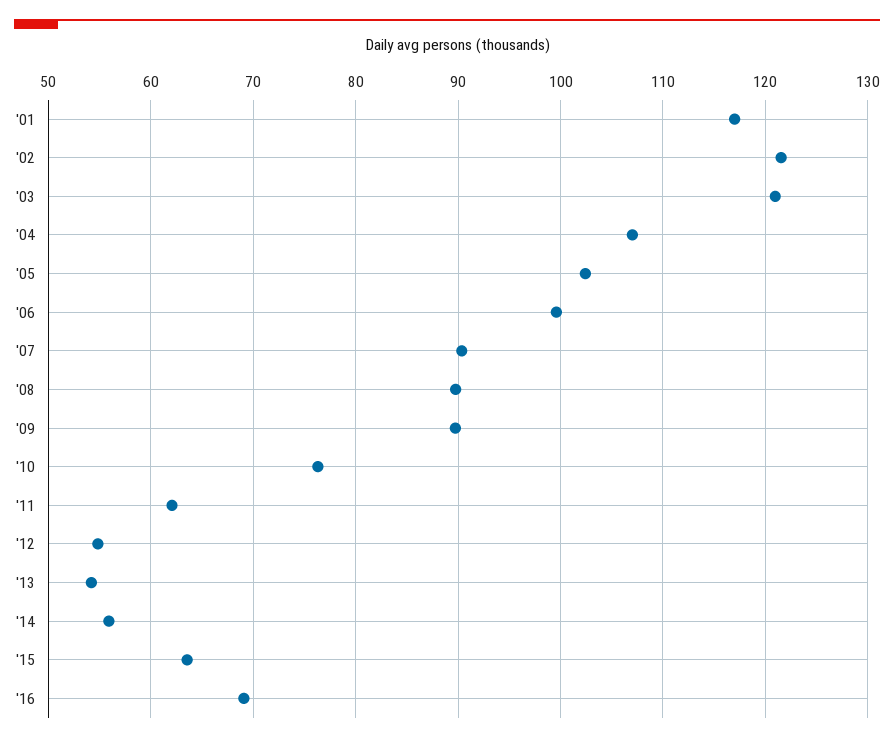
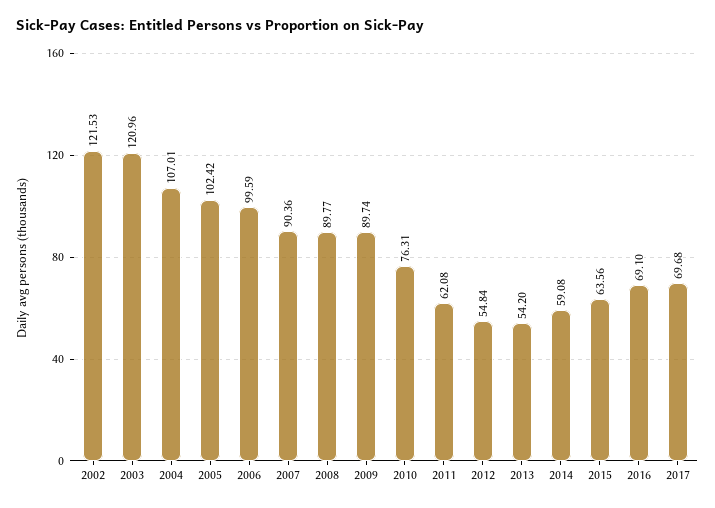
'01: 117 -> none
'14: 56 -> 59.08
2017: none -> 69.68

